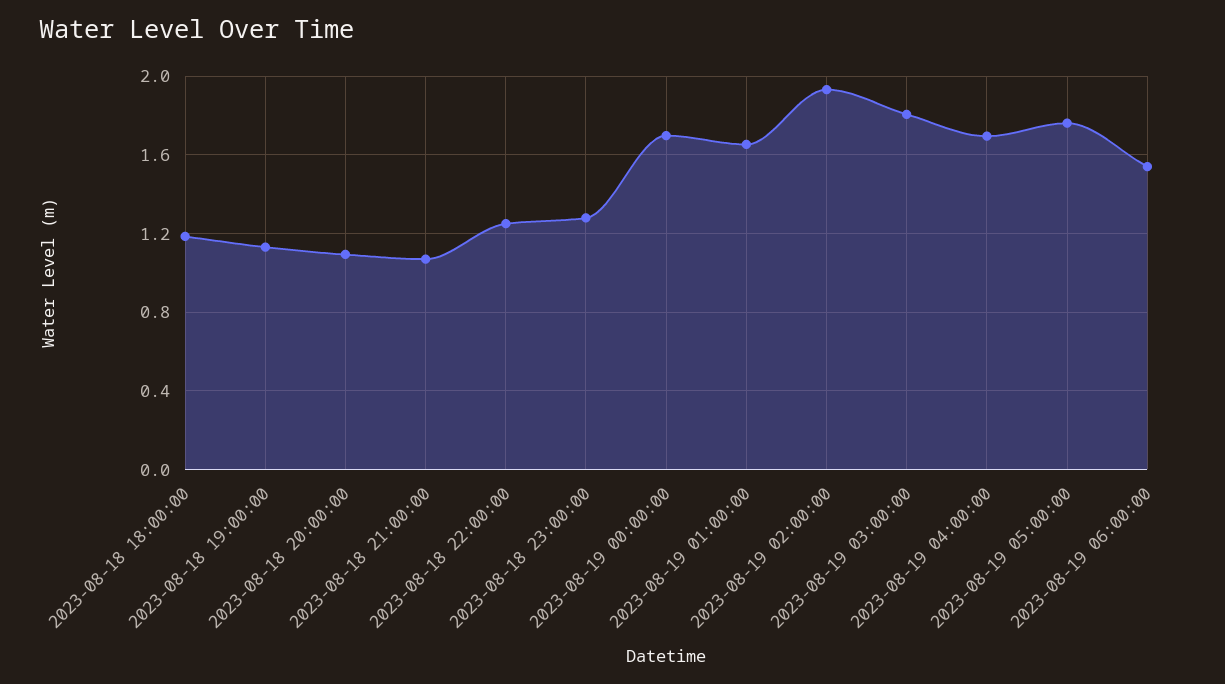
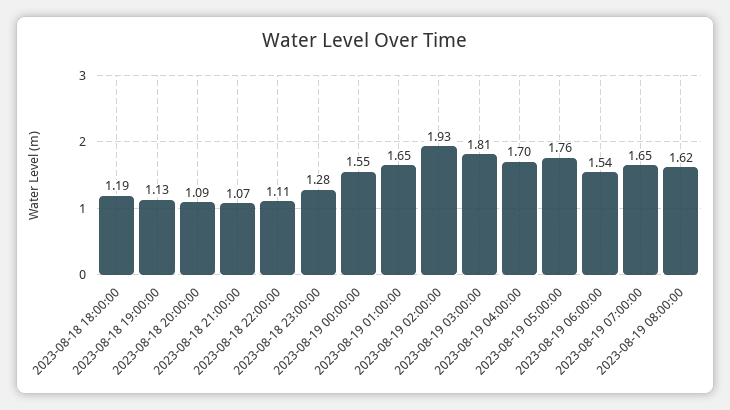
2023-08-18 22:00:00: 1.25 -> 1.11
2023-08-19 00:00:00: 1.7 -> 1.55
2023-08-19 07:00:00: none -> 1.65
2023-08-19 08:00:00: none -> 1.62

